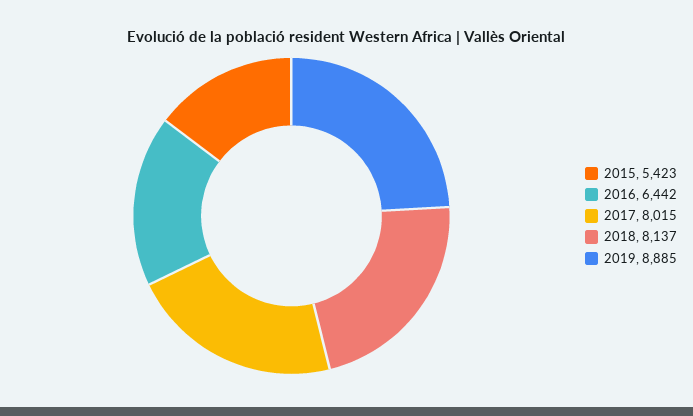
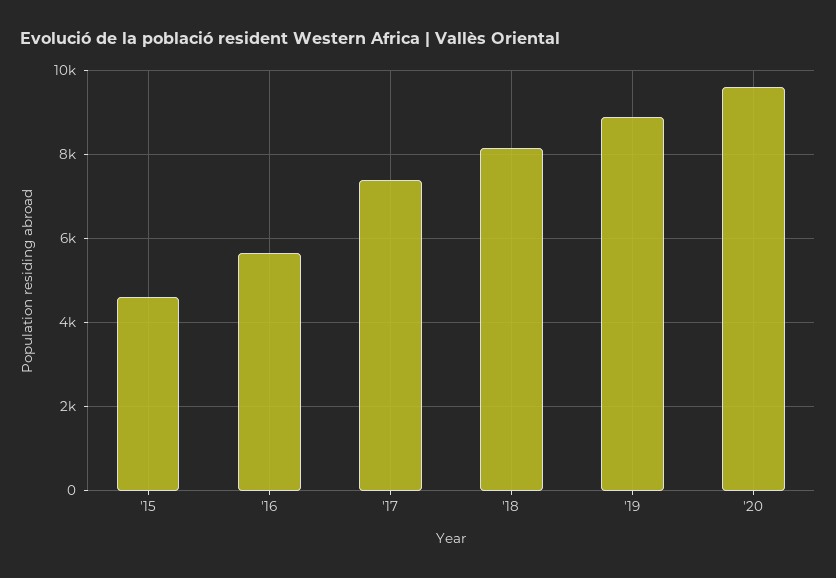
2015: 5423 -> 4600
2016: 6442 -> 5600
2017: 8015 -> 7400
'20: none -> 9600

